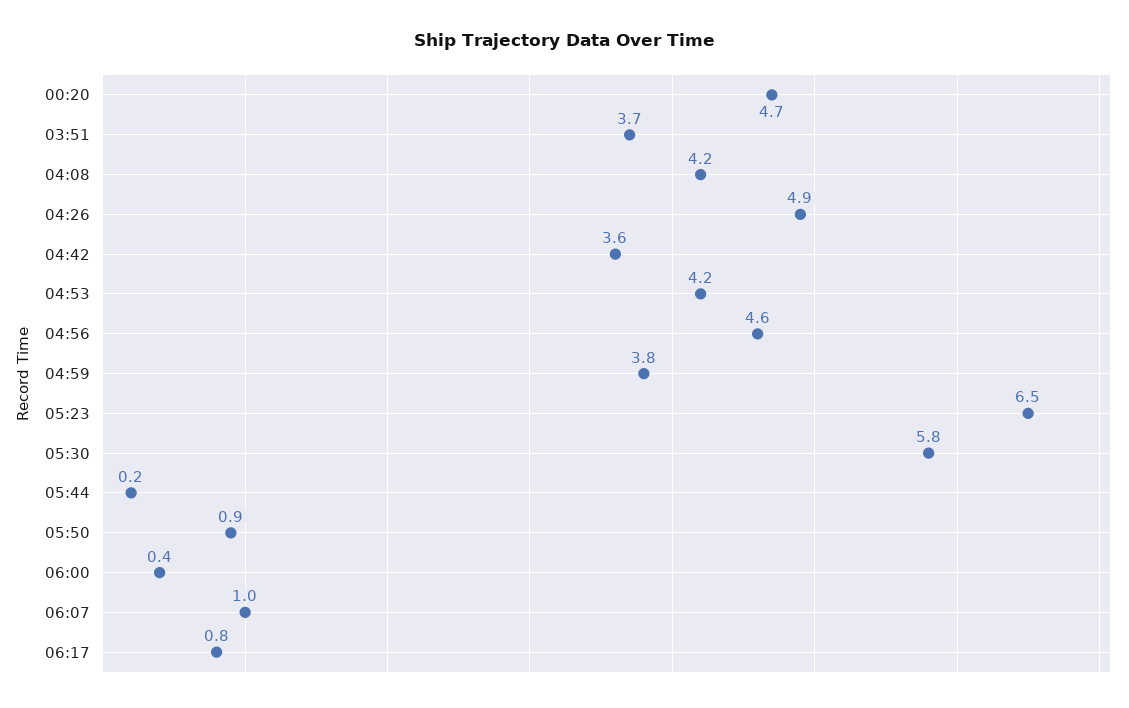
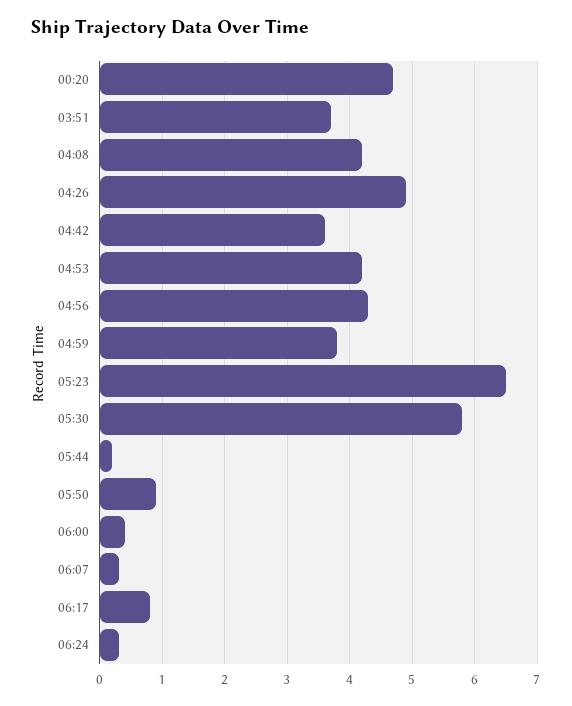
04:56: 4.6 -> 4.3
06:07: 1 -> 0.3
06:24: none -> 0.3

